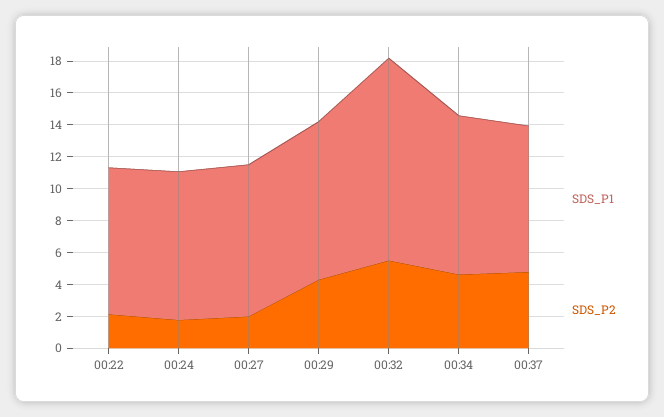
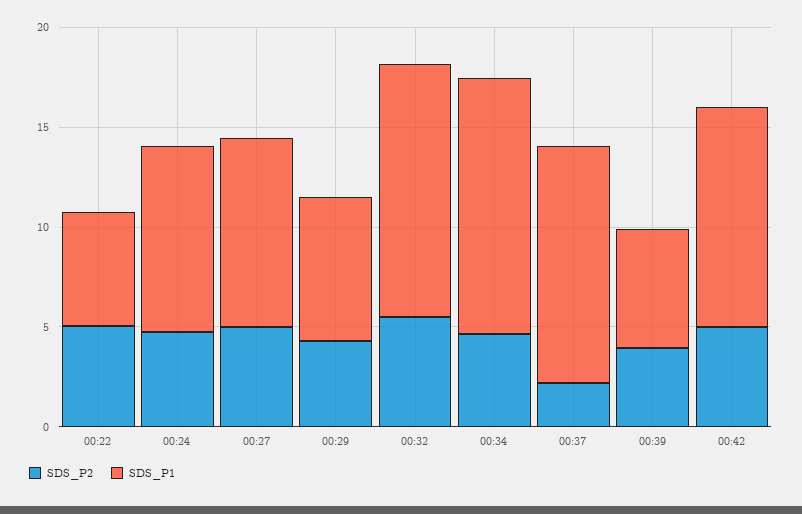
SDS_P1, 00:22: 9 -> 6
SDS_P2, 00:22: 2 -> 5
SDS_P2, 00:24: 2 -> 5
SDS_P2, 00:27: 2 -> 5
SDS_P1, 00:29: 10 -> 7
SDS_P1, 00:34: 10 -> 13
SDS_P1, 00:37: 9 -> 12
SDS_P2, 00:37: 5 -> 2
SDS_P2, 00:39: none -> 4
SDS_P1, 00:39: none -> 6
SDS_P2, 00:42: none -> 5
SDS_P1, 00:42: none -> 11

